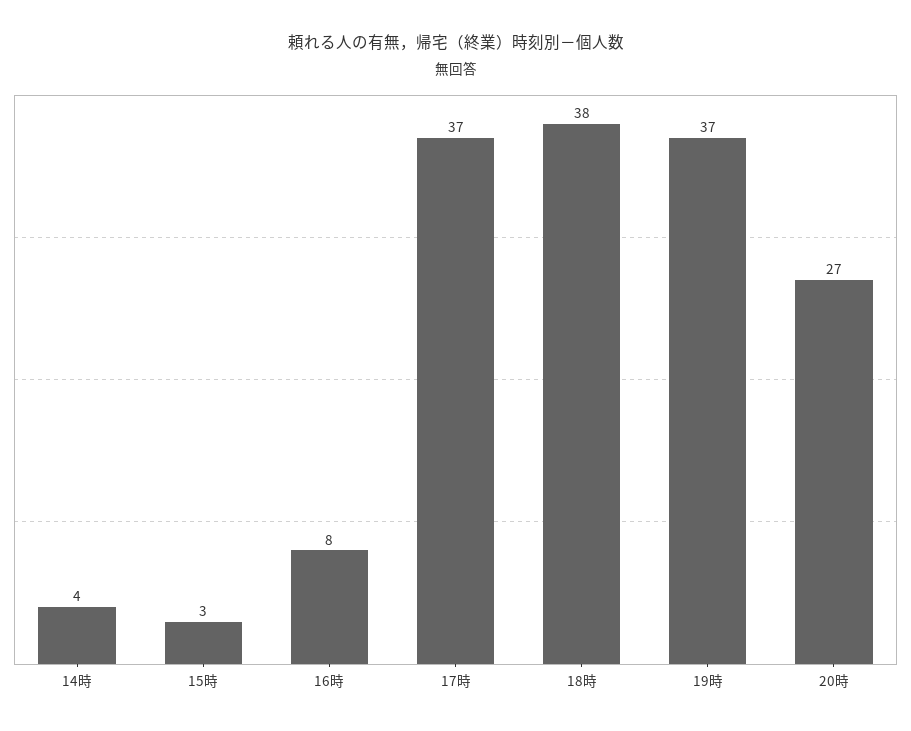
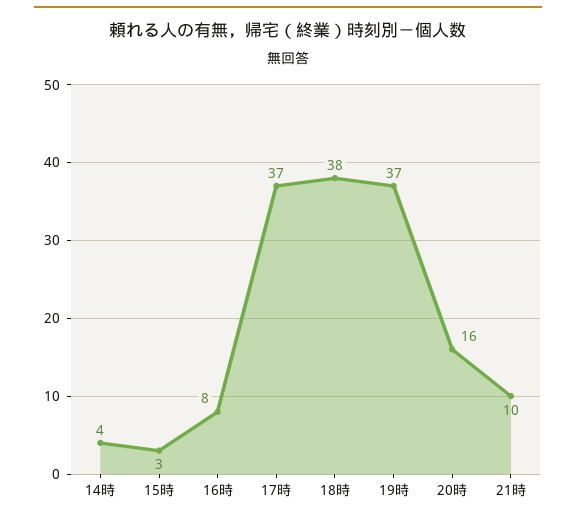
20時: 27 -> 16
21時: none -> 10

